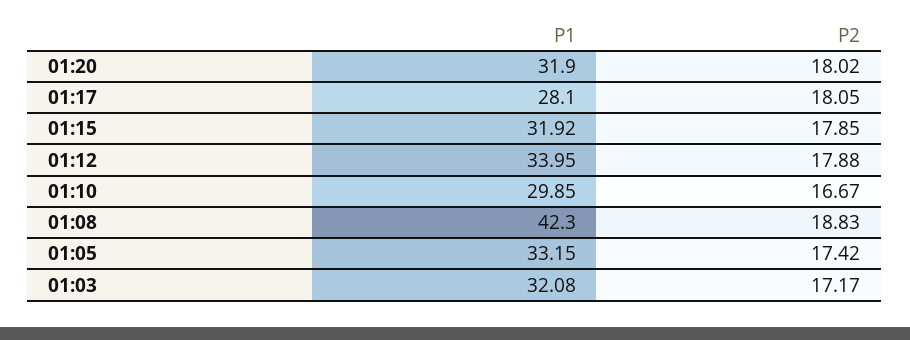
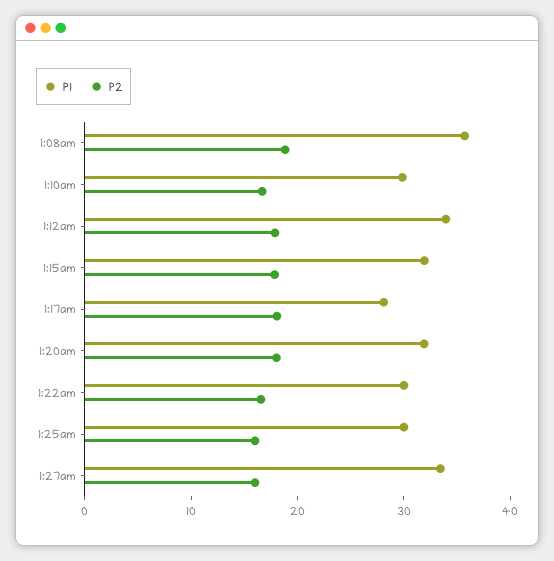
P1, 01:08: 42.3 -> 36
P1, 01:05: 33.15 -> none
P2, 01:05: 17.42 -> none
P1, 01:03: 32.08 -> none
P2, 01:03: 17.17 -> none
P1, 1:22am: none -> 30
P2, 1:22am: none -> 16
P1, 1:25am: none -> 30
P2, 1:25am: none -> 16
P1, 1:27am: none -> 34
P2, 1:27am: none -> 16

